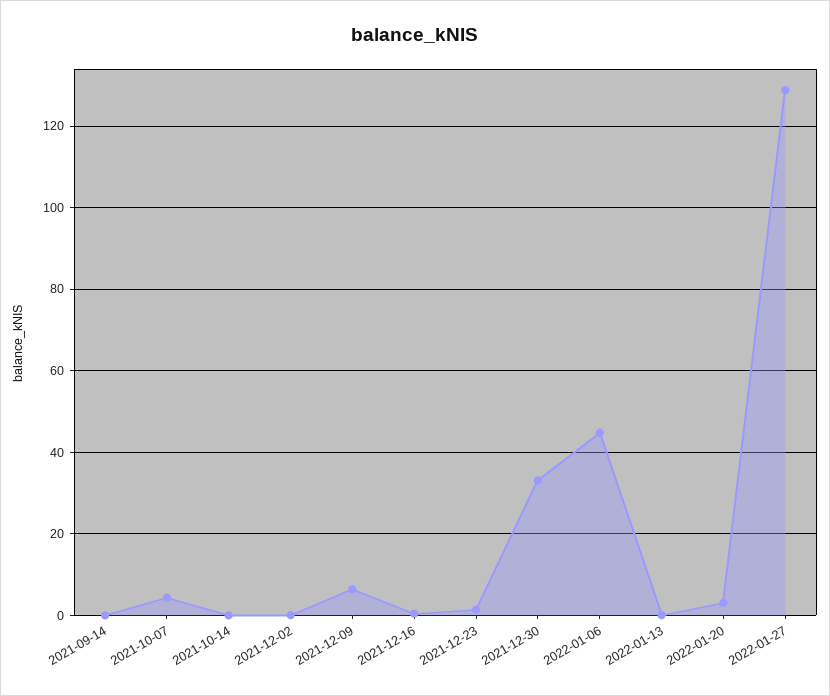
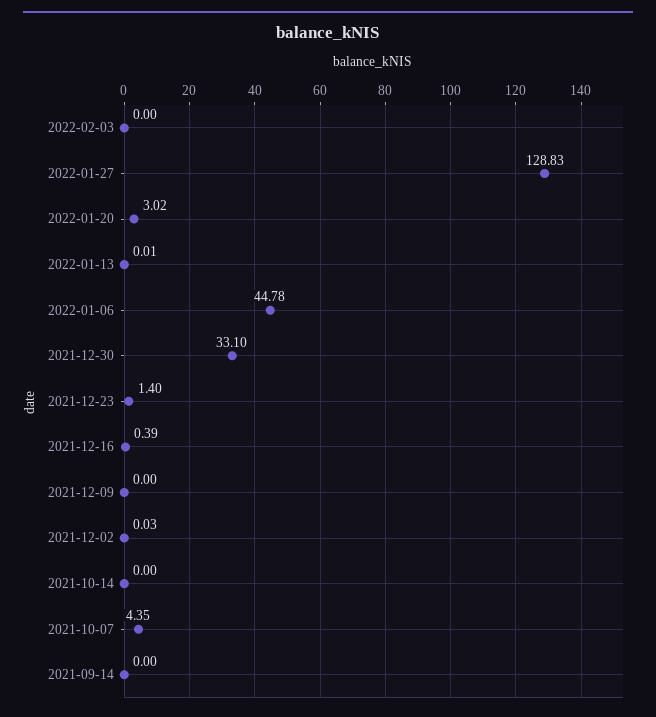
2021-12-09: 6 -> 0
2022-02-03: none -> 0

